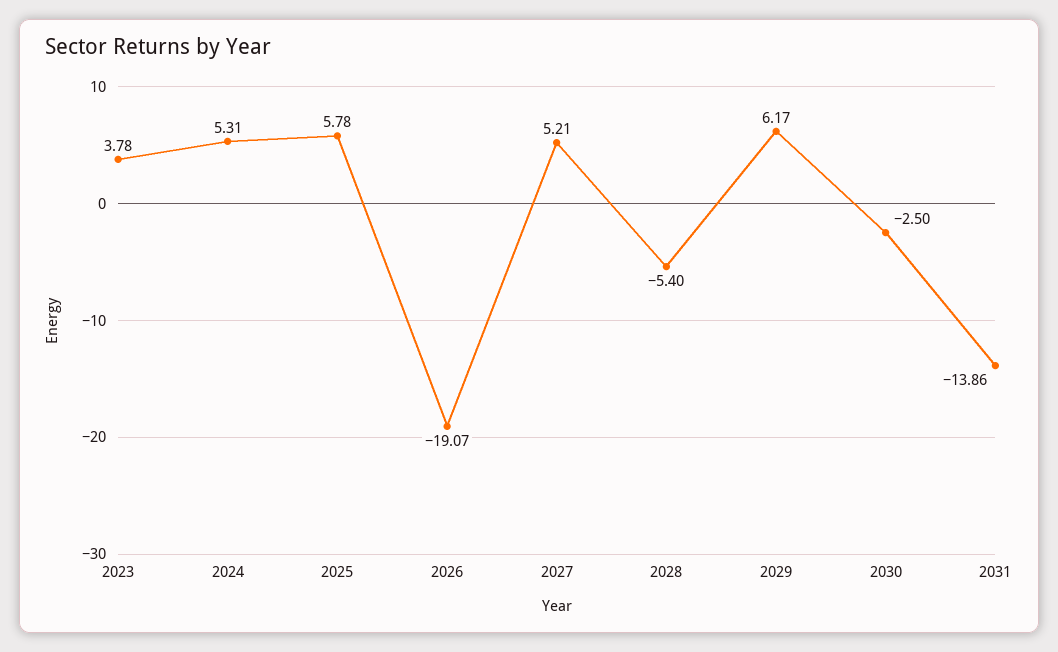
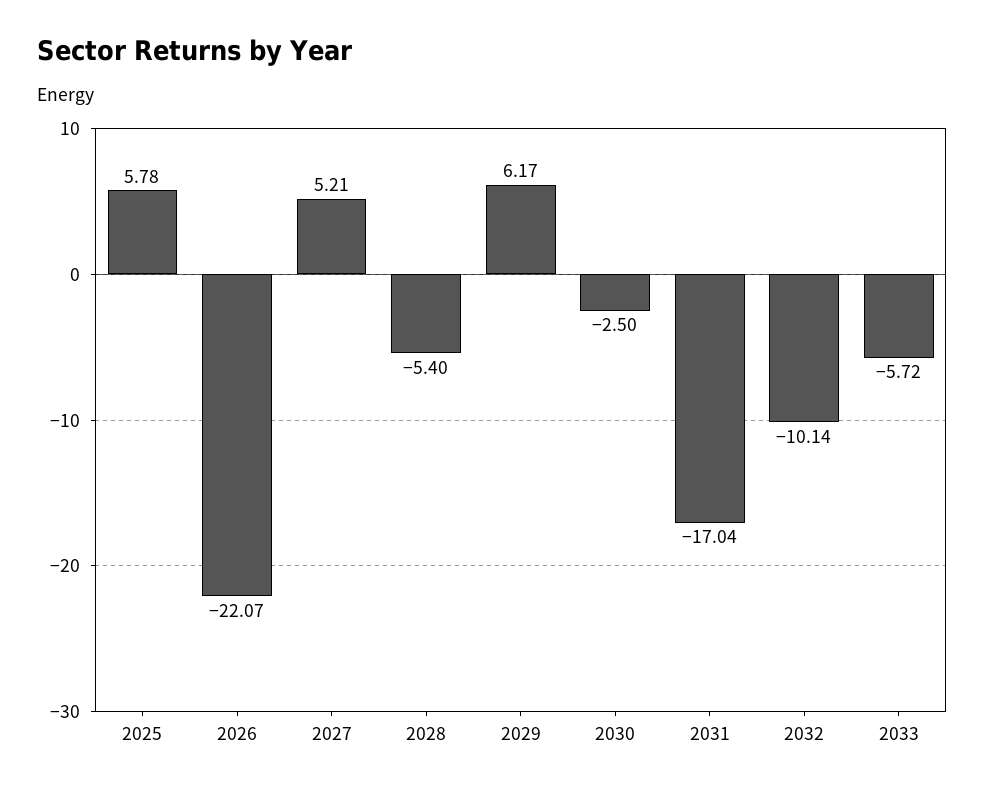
2023: 3.78 -> none
2024: 5.31 -> none
2026: -19.07 -> -22.07
2031: -13.86 -> -17.04
2032: none -> -10.14
2033: none -> -5.72

